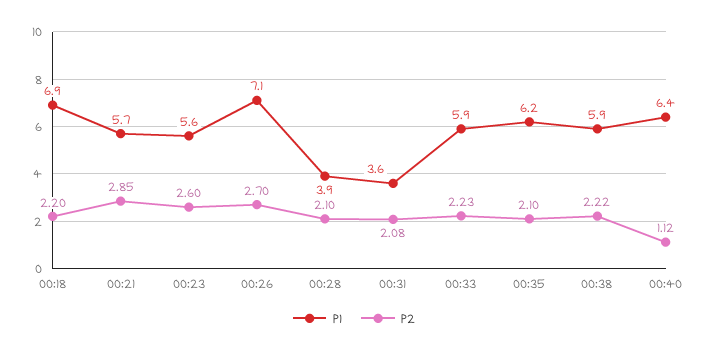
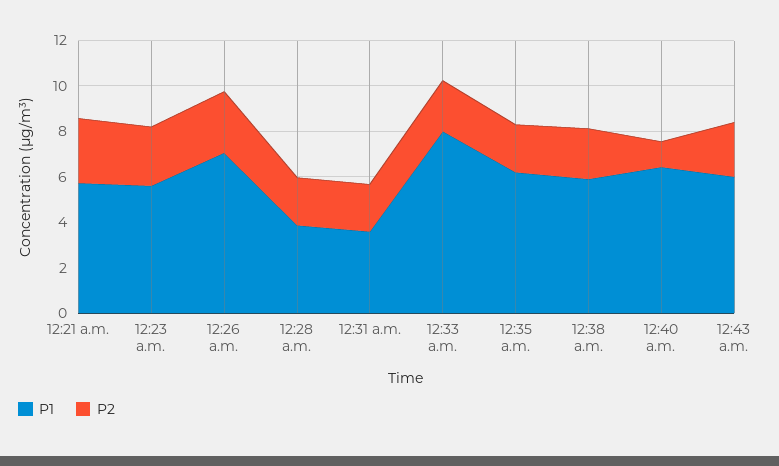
P1, 00:18: 6.9 -> none
P2, 00:18: 2.2 -> none
P1, 00:33: 5.9 -> 8
P1, 12:43 a.m.: none -> 6
P2, 12:43 a.m.: none -> 2.5

